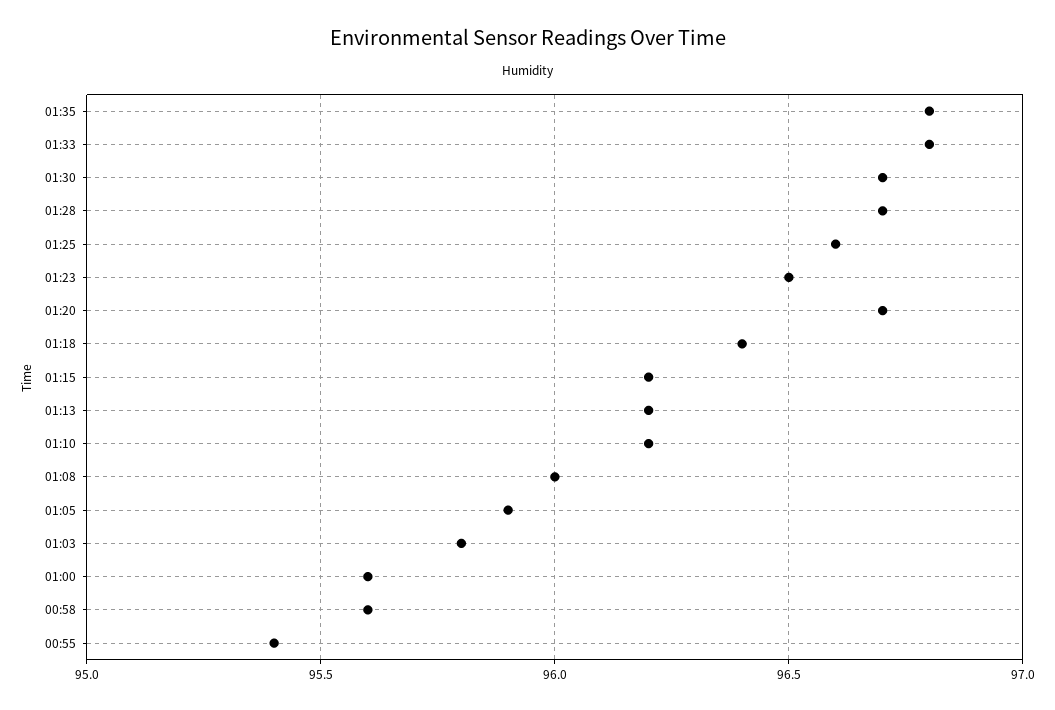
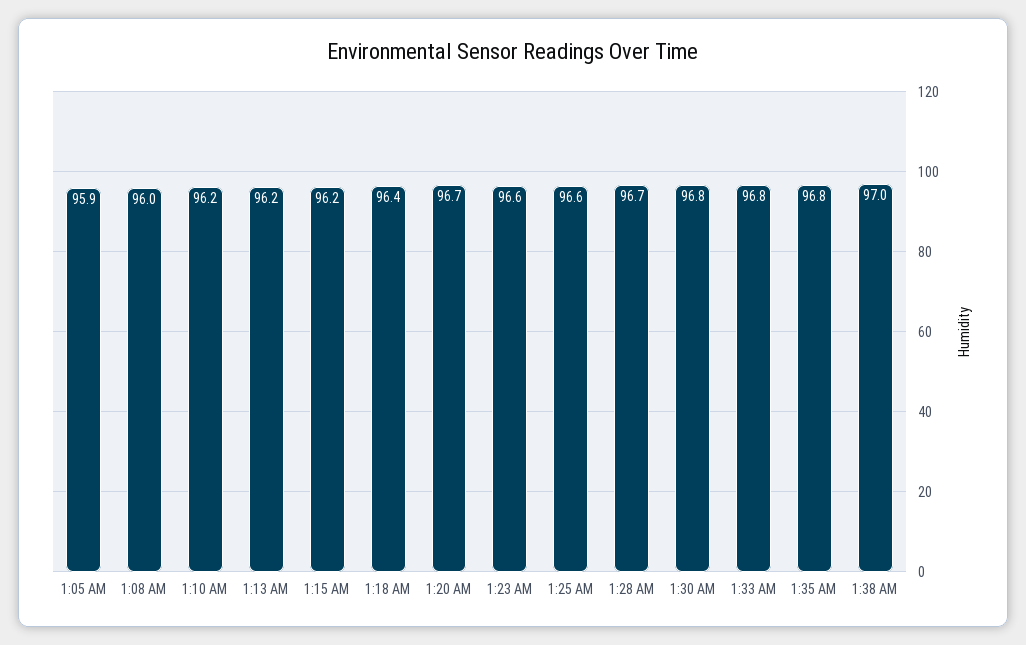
01:30: 96.7 -> 96.8
01:23: 96.5 -> 96.6
01:03: 95.8 -> none
01:00: 95.6 -> none
00:58: 95.6 -> none
00:55: 95.4 -> none
1:38 AM: none -> 97

